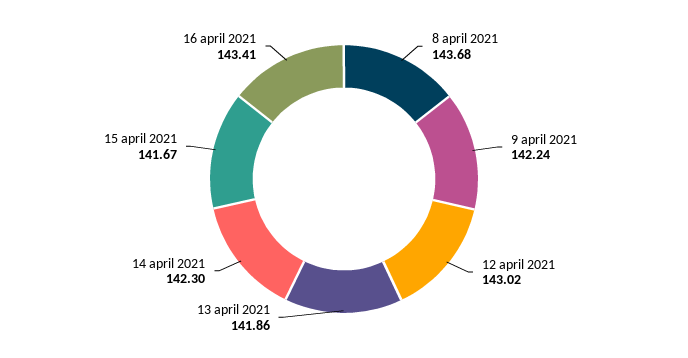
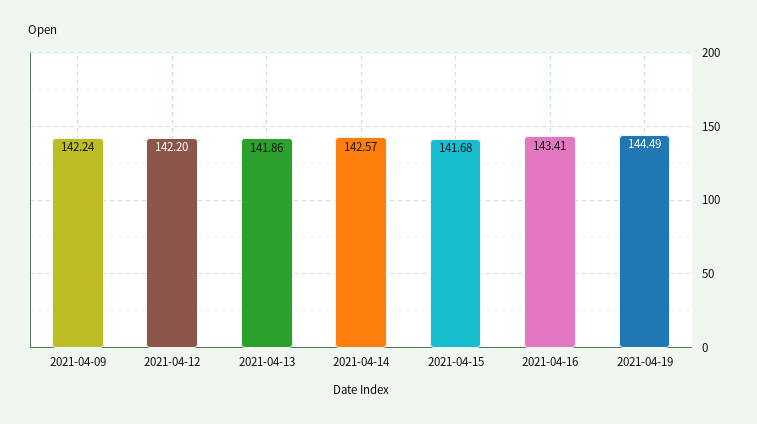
8 april 2021: 143.68 -> none
12 april 2021: 143.02 -> 142.2
14 april 2021: 142.3 -> 142.57
15 april 2021: 141.67 -> 141.68
2021-04-19: none -> 144.49

